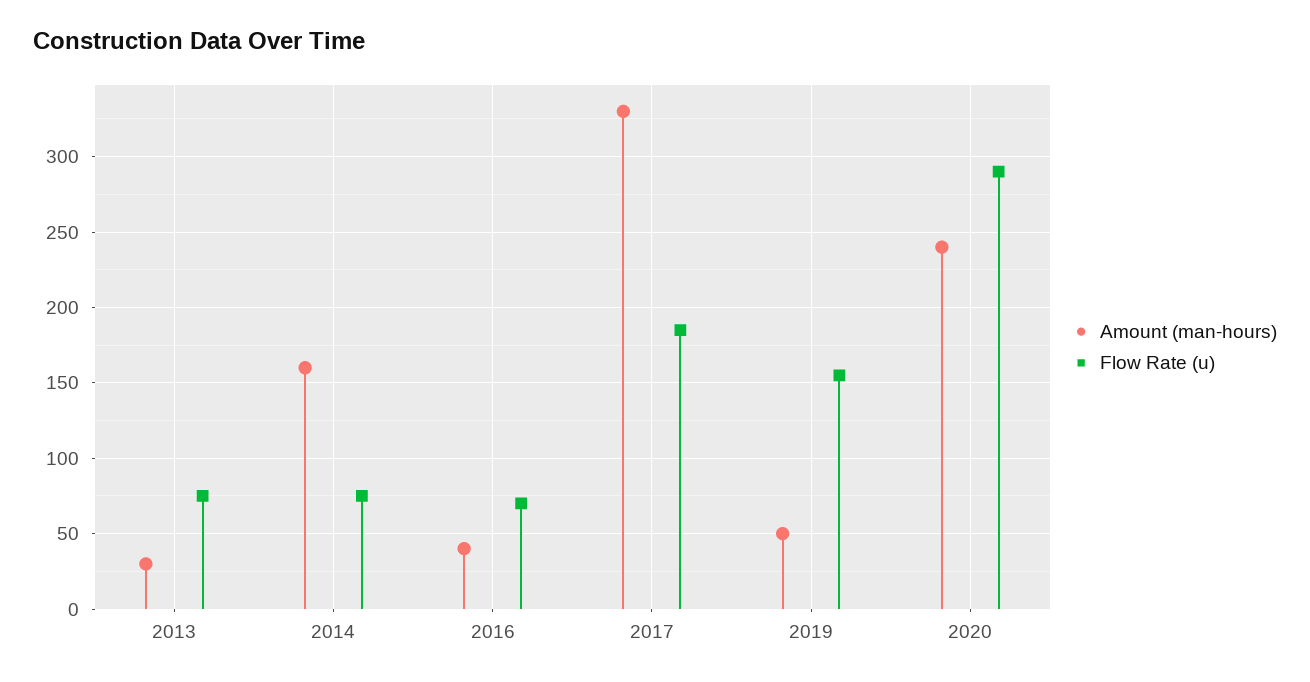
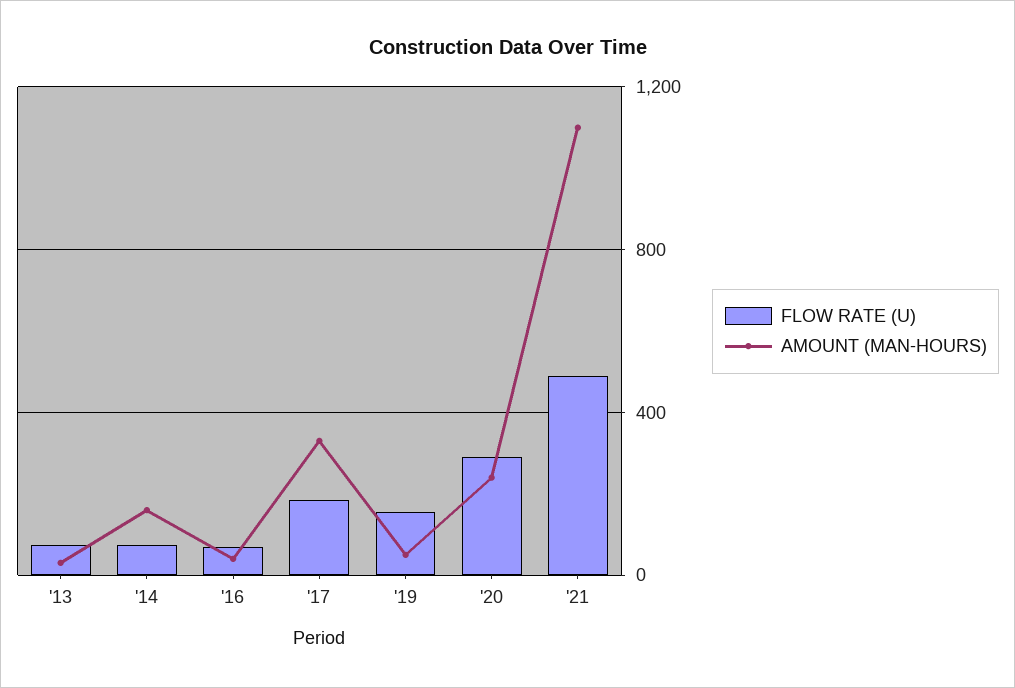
Flow Rate (u), '21: none -> 500
Amount (man-hours), '21: none -> 1100

